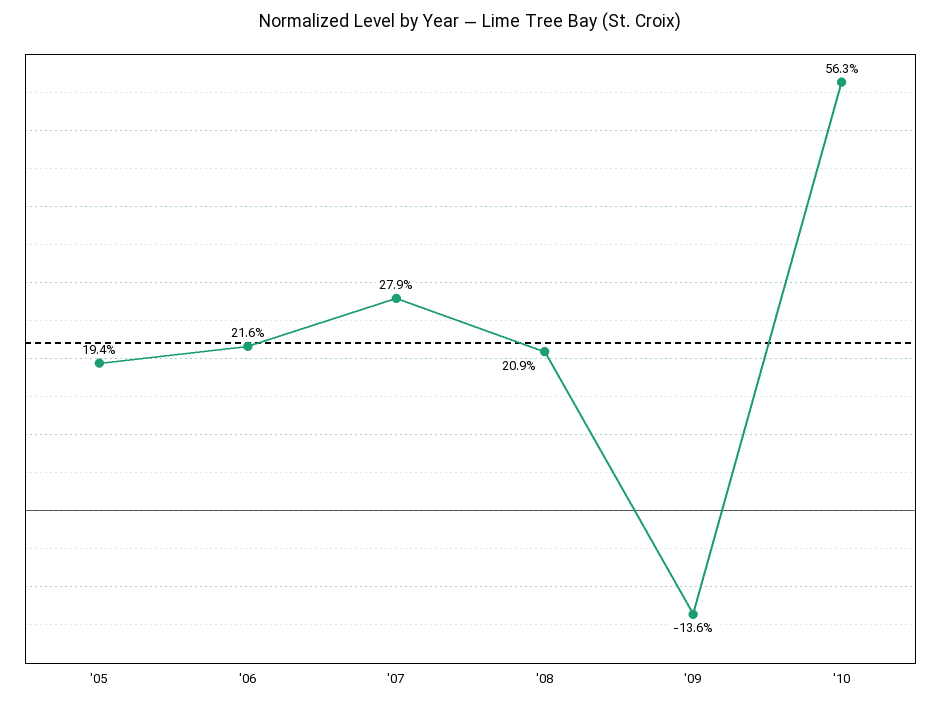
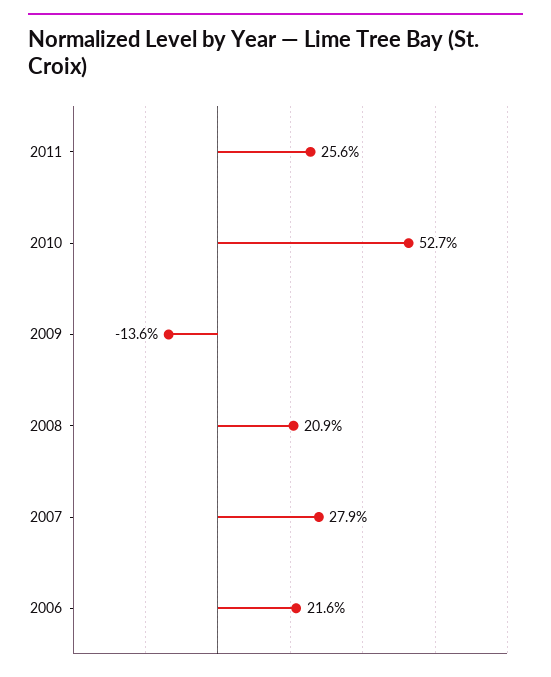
'05: 19.4 -> none
'10: 56.3 -> 52.7
2011: none -> 25.6

